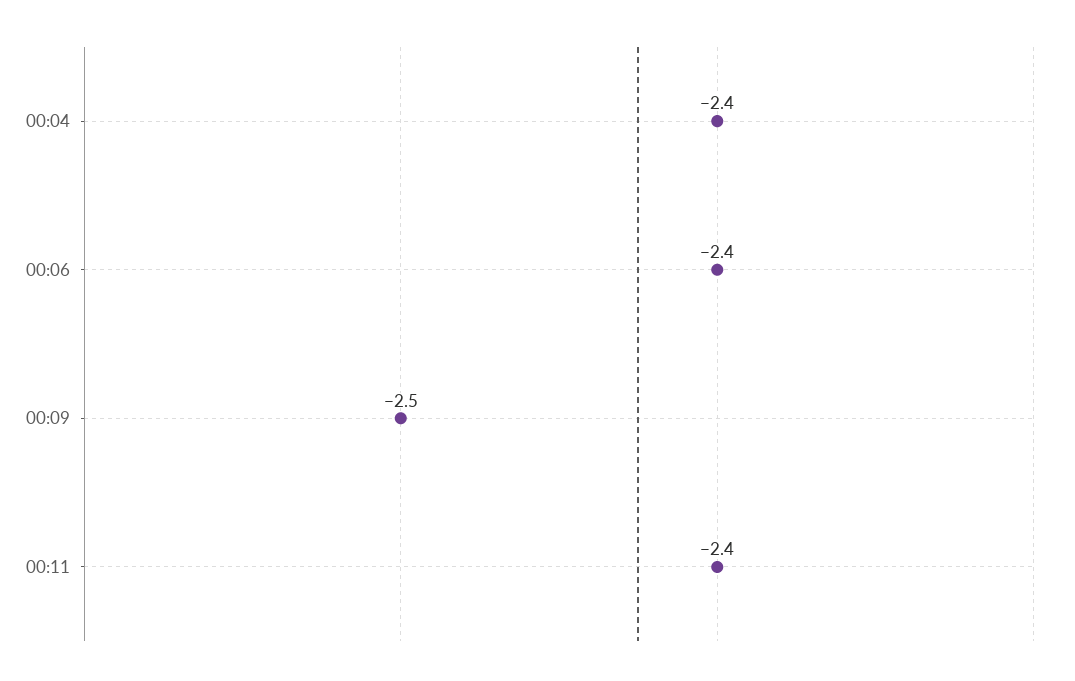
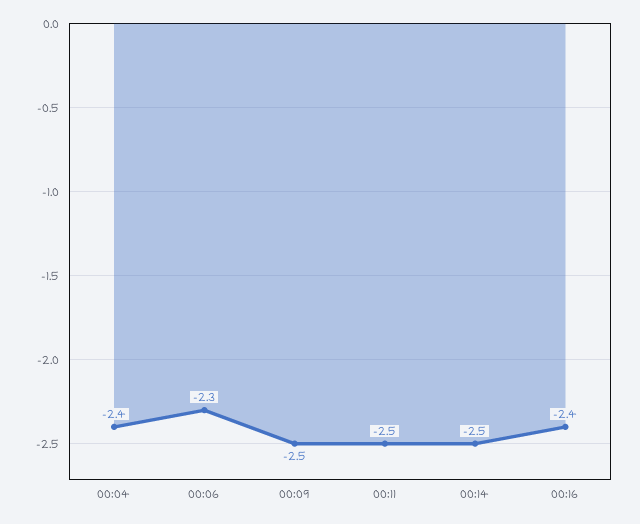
00:06: -2.4 -> -2.3
00:11: -2.4 -> -2.5
00:14: none -> -2.5
00:16: none -> -2.4

